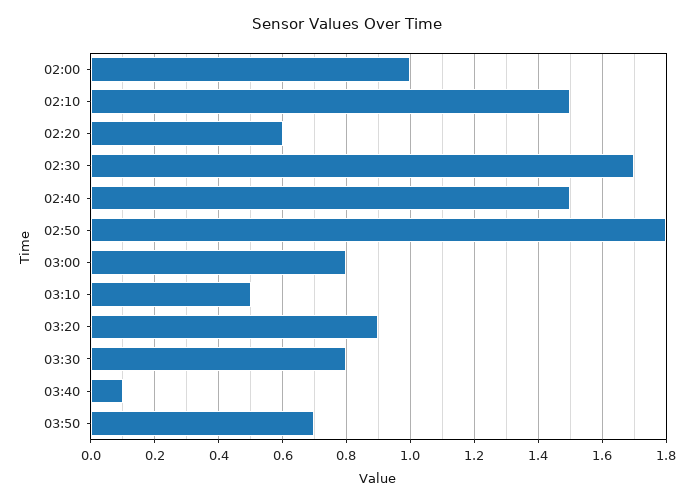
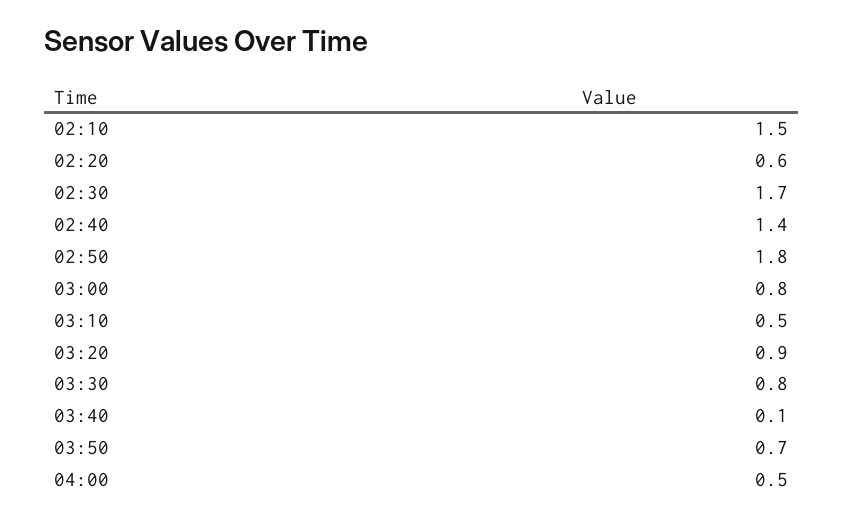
02:00: 1 -> none
02:40: 1.5 -> 1.4
04:00: none -> 0.5

